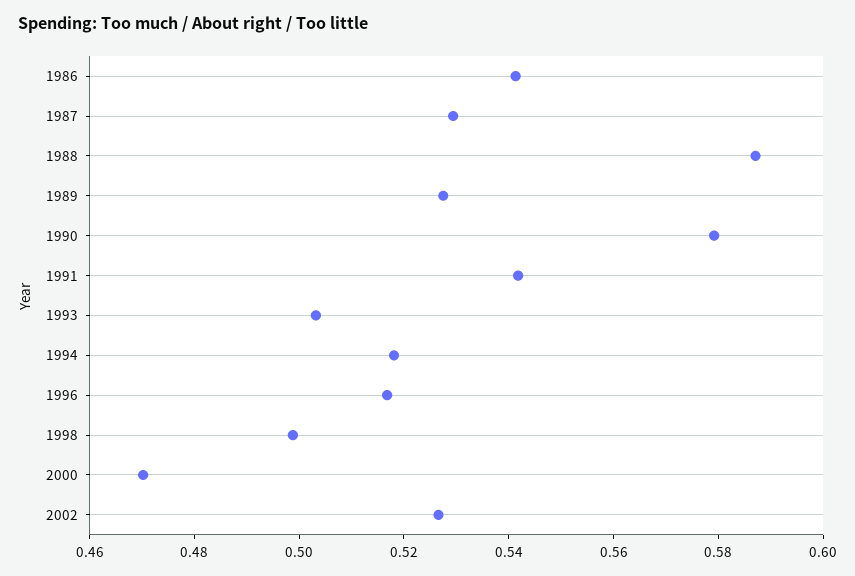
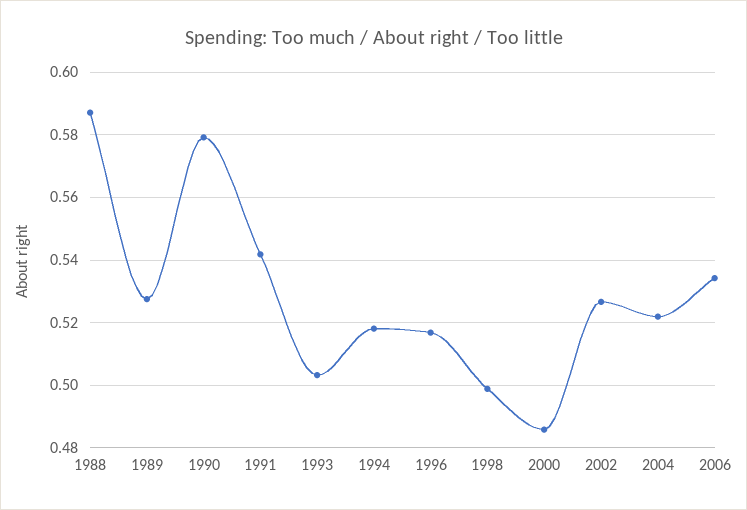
1986: 0.54 -> none
1987: 0.53 -> none
2000: 0.47 -> 0.486
2004: none -> 0.522
2006: none -> 0.534

